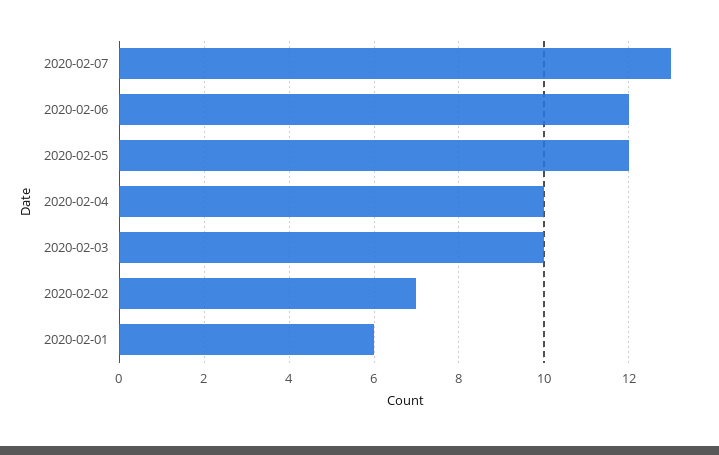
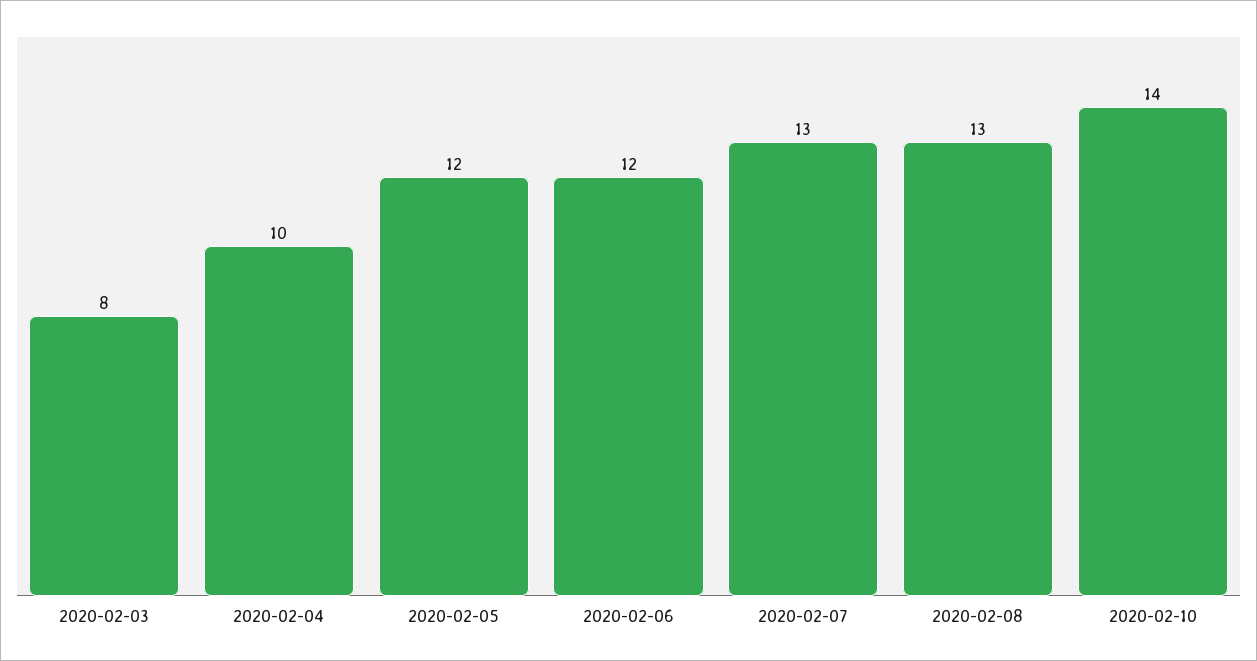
2020-02-03: 10 -> 8
2020-02-02: 7 -> none
2020-02-01: 6 -> none
2020-02-08: none -> 13
2020-02-10: none -> 14

